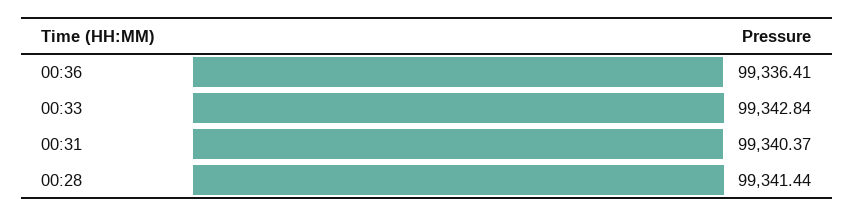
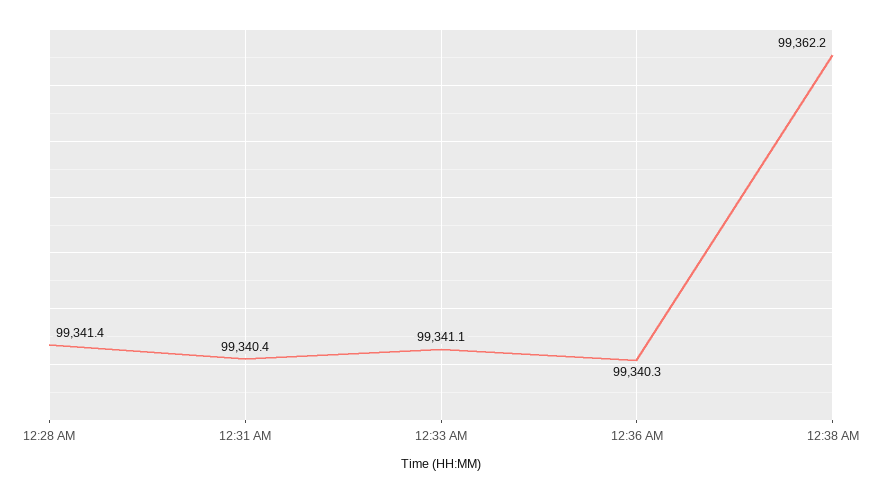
00:36: 99336.41 -> 99340.3
00:33: 99342.84 -> 99341.1
12:38 AM: none -> 99362.2

